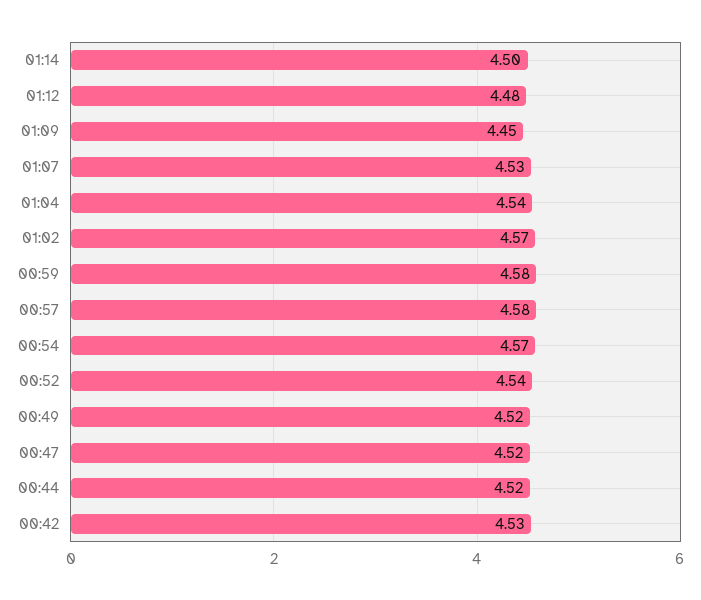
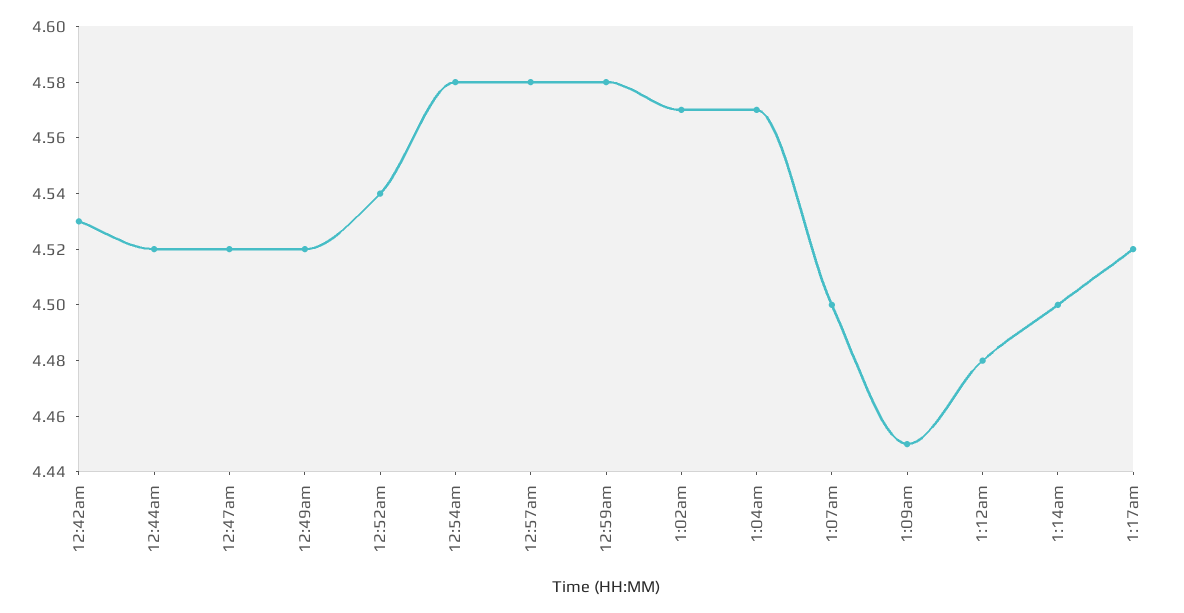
01:07: 4.53 -> 4.5
01:04: 4.54 -> 4.57
00:54: 4.57 -> 4.58
1:17am: none -> 4.52

